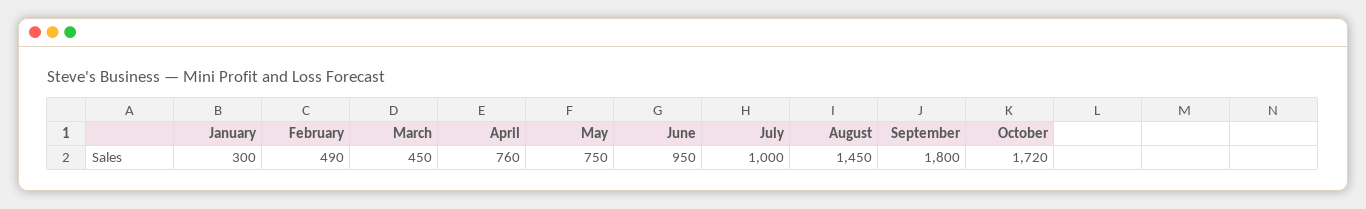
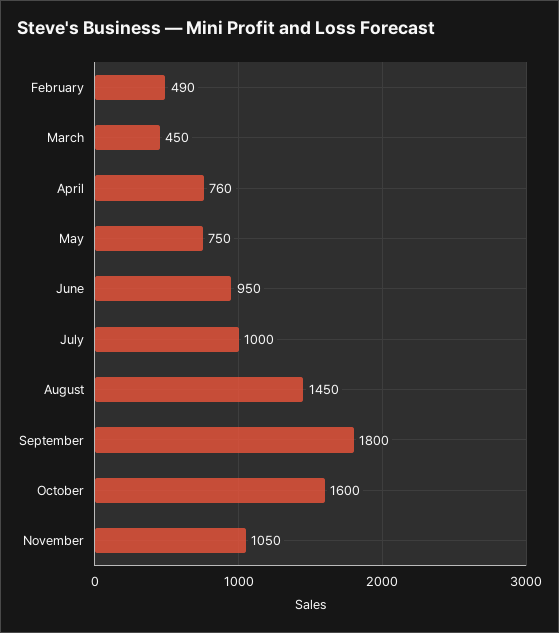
January: 300 -> none
October: 1720 -> 1600
November: none -> 1050

